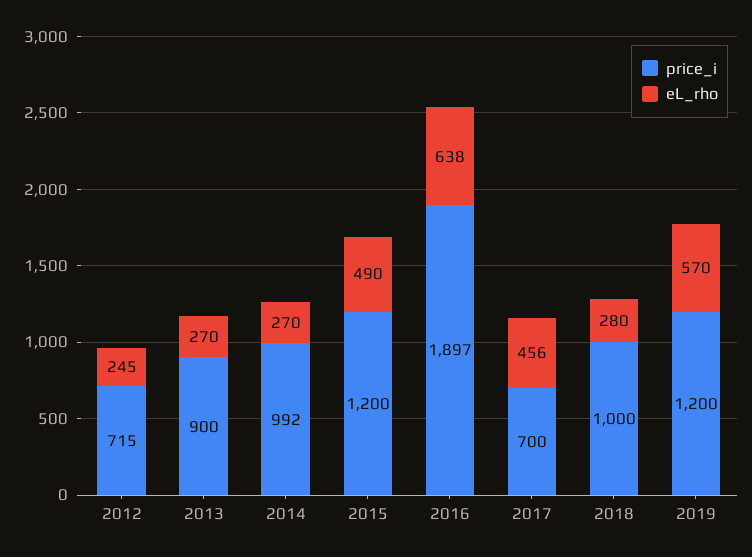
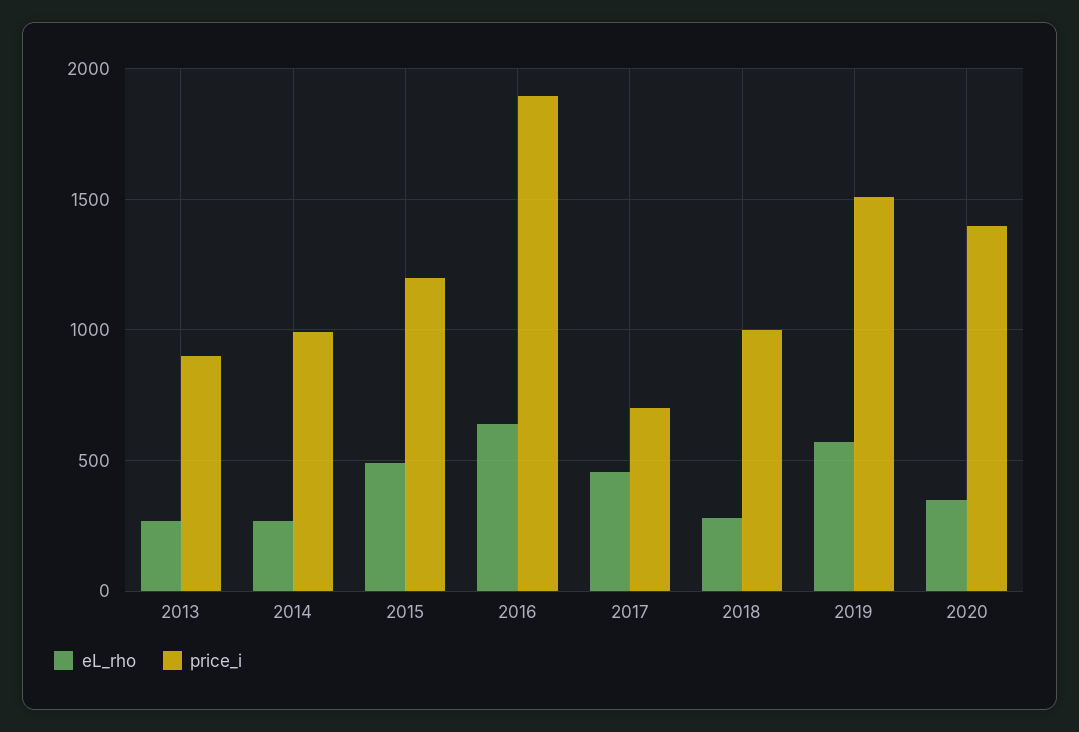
price_i, 2012: 715 -> none
eL_rho, 2012: 245 -> none
price_i, 2019: 1200 -> 1500
eL_rho, 2020: none -> 350
price_i, 2020: none -> 1400

